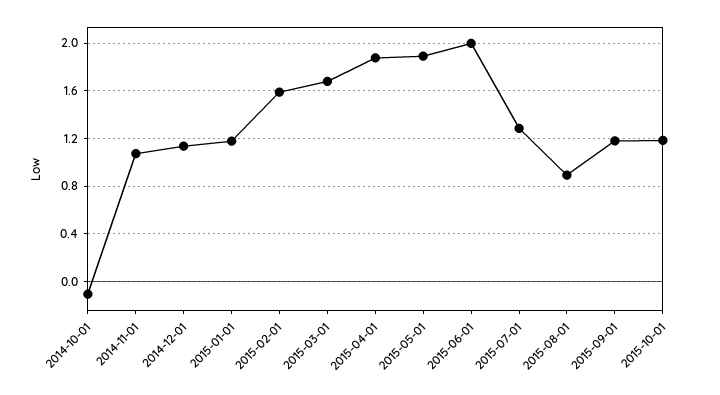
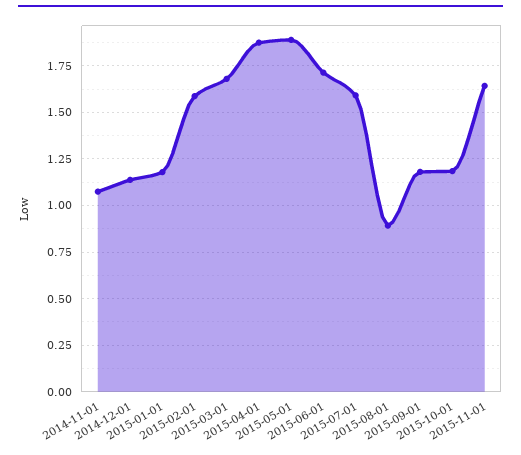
2014-10-01: -0.1 -> none
2015-06-01: 2 -> 1.7
2015-07-01: 1.3 -> 1.6
2015-11-01: none -> 1.65

